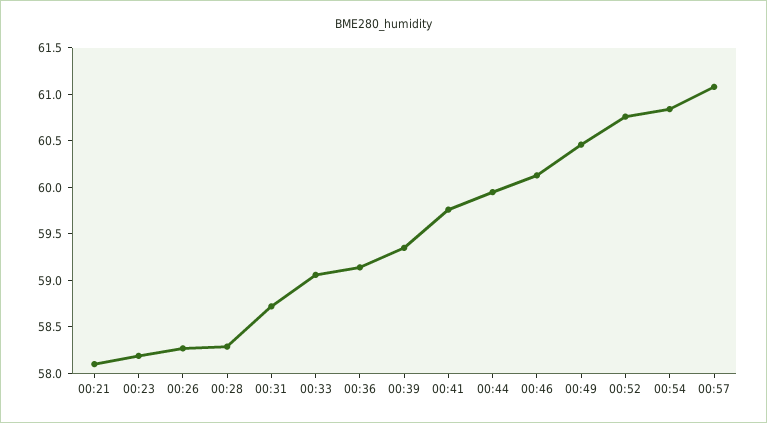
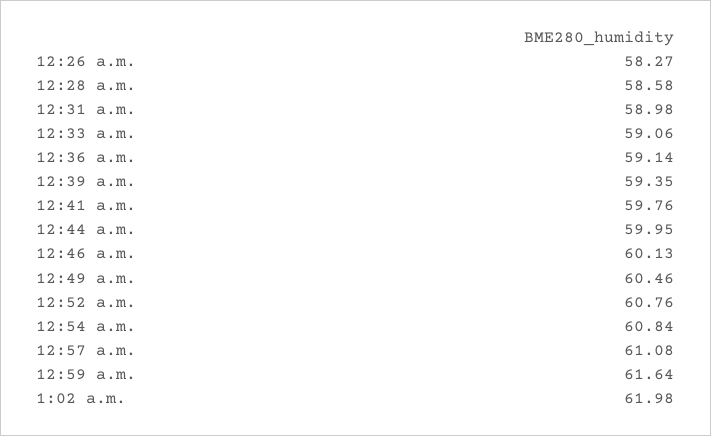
00:21: 58.1 -> none
00:23: 58.2 -> none
00:28: 58.3 -> 58.58
00:31: 58.7 -> 58.98
12:59 a.m.: none -> 61.64
1:02 a.m.: none -> 61.98

